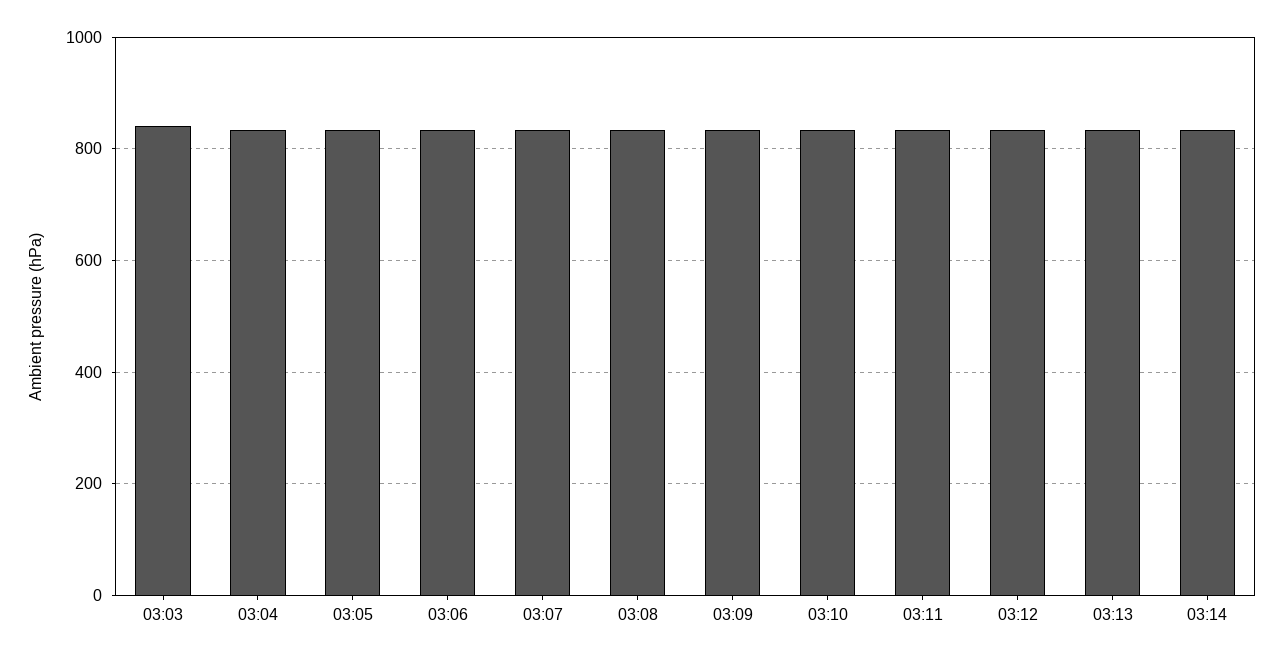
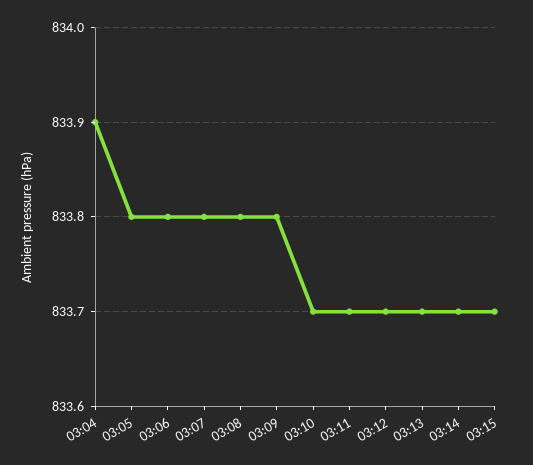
03:03: 840 -> none
03:15: none -> 833.7

